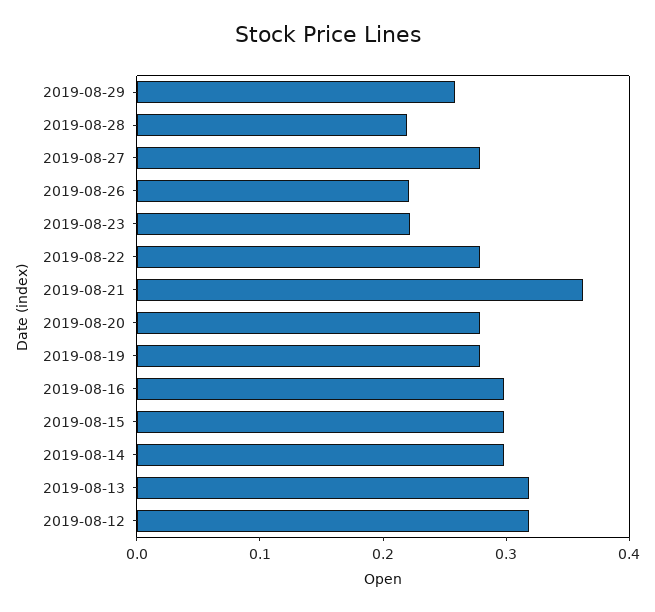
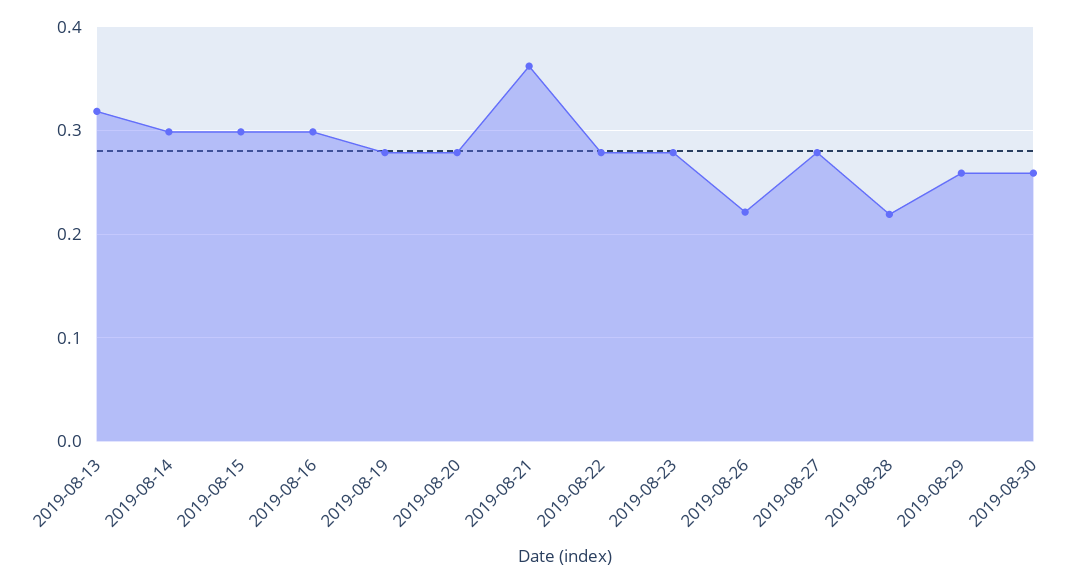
2019-08-23: 0.22 -> 0.28
2019-08-12: 0.32 -> none
2019-08-30: none -> 0.26

